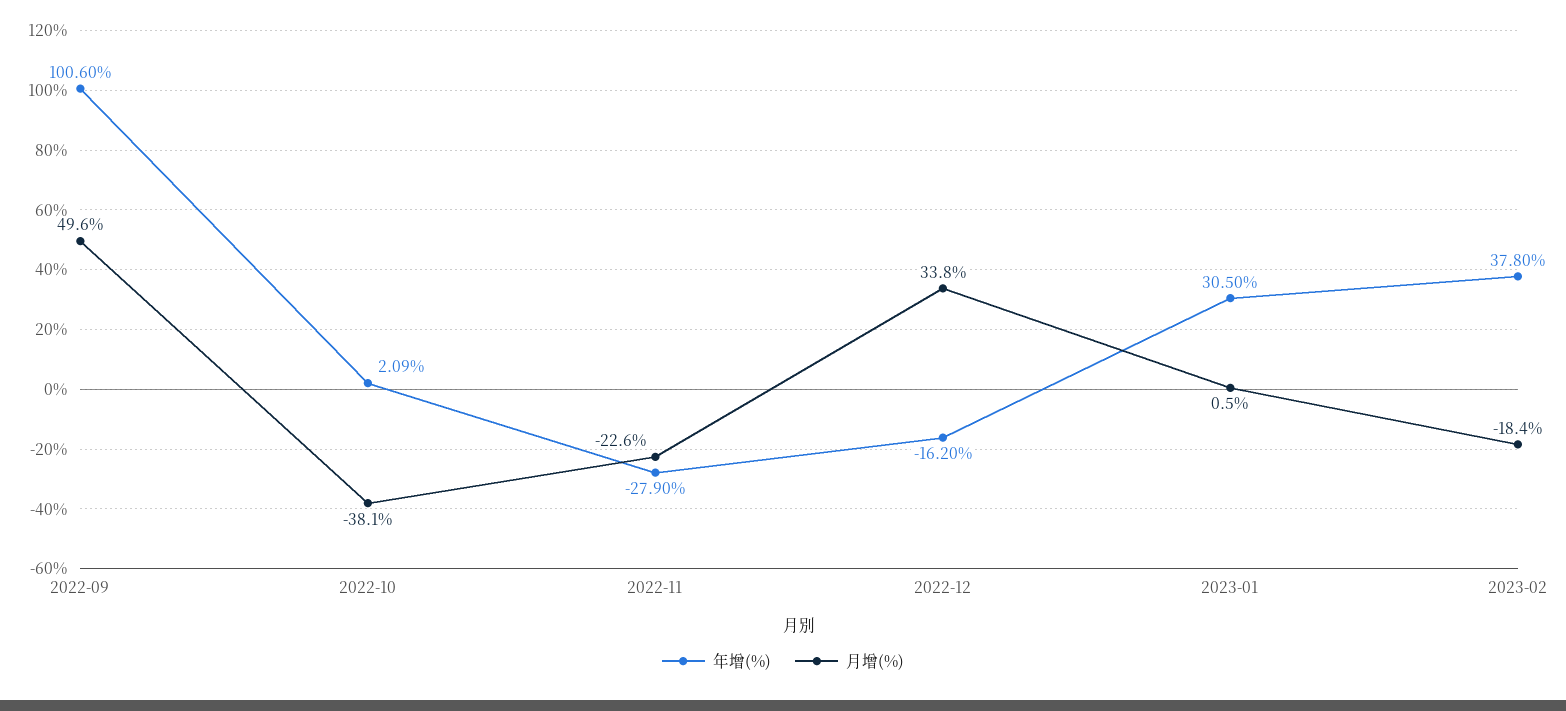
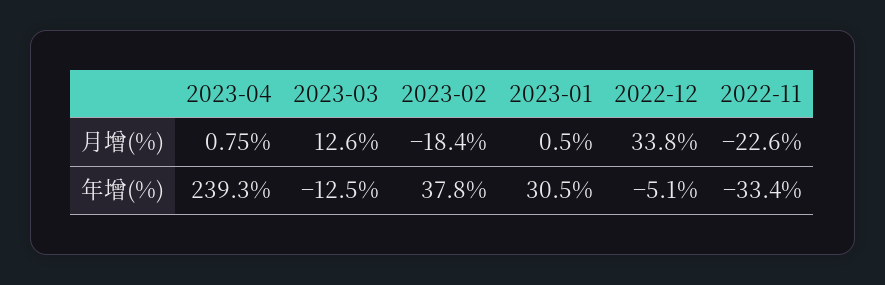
年增(%), 2022-09: 100.6 -> none
月增(%), 2022-09: 49.6 -> none
年增(%), 2022-10: 2.09 -> none
月增(%), 2022-10: -38.1 -> none
年增(%), 2022-11: -27.9 -> -33.4
年增(%), 2022-12: -16.2 -> -5.1
月增(%), 2023-04: none -> 0.75
月增(%), 2023-03: none -> 12.6
年增(%), 2023-04: none -> 239.3
年增(%), 2023-03: none -> -12.5

